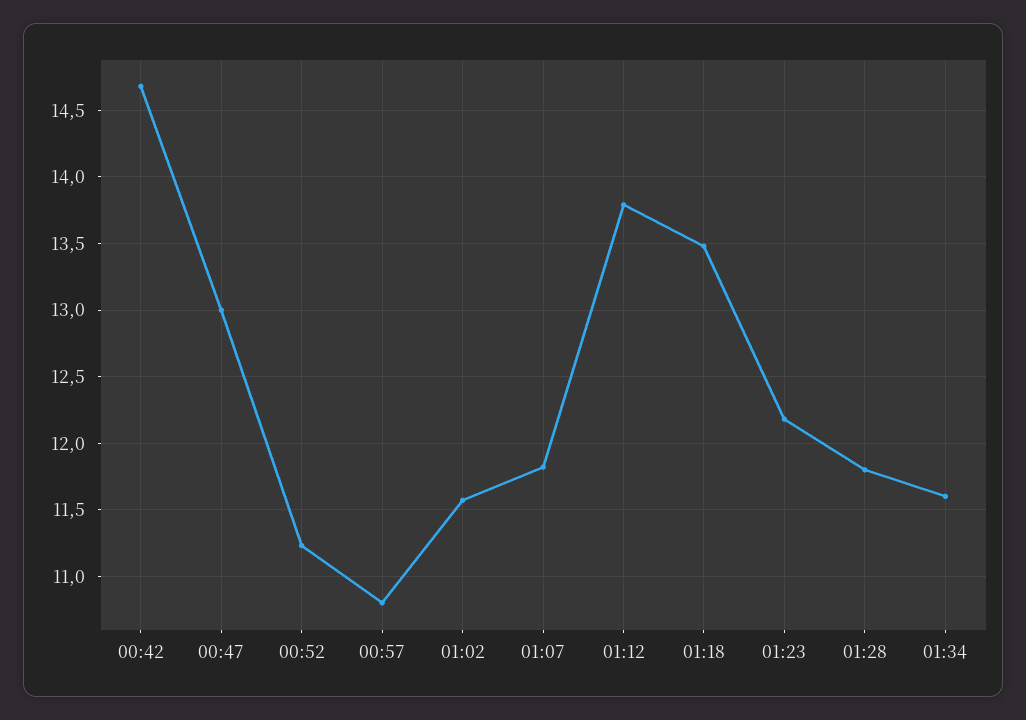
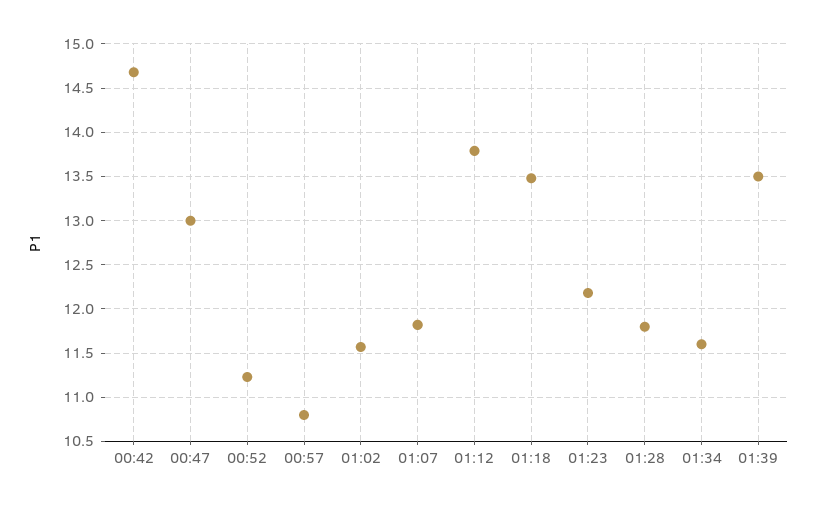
01:39: none -> 13.5

